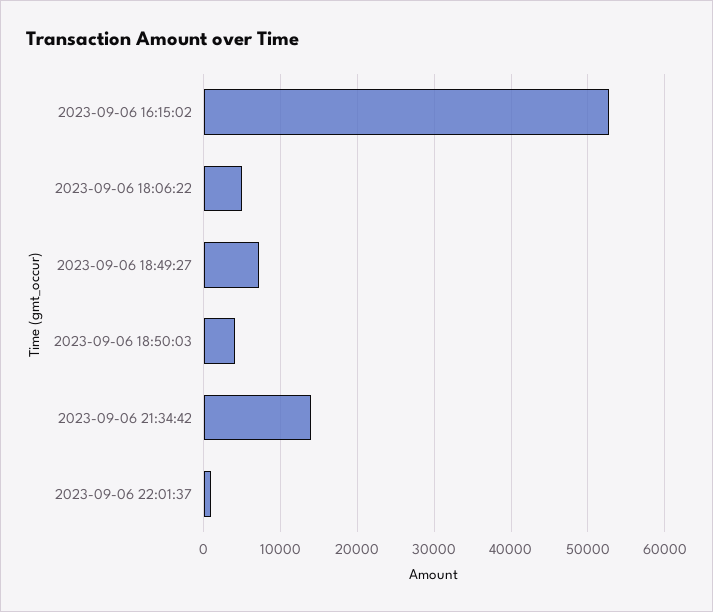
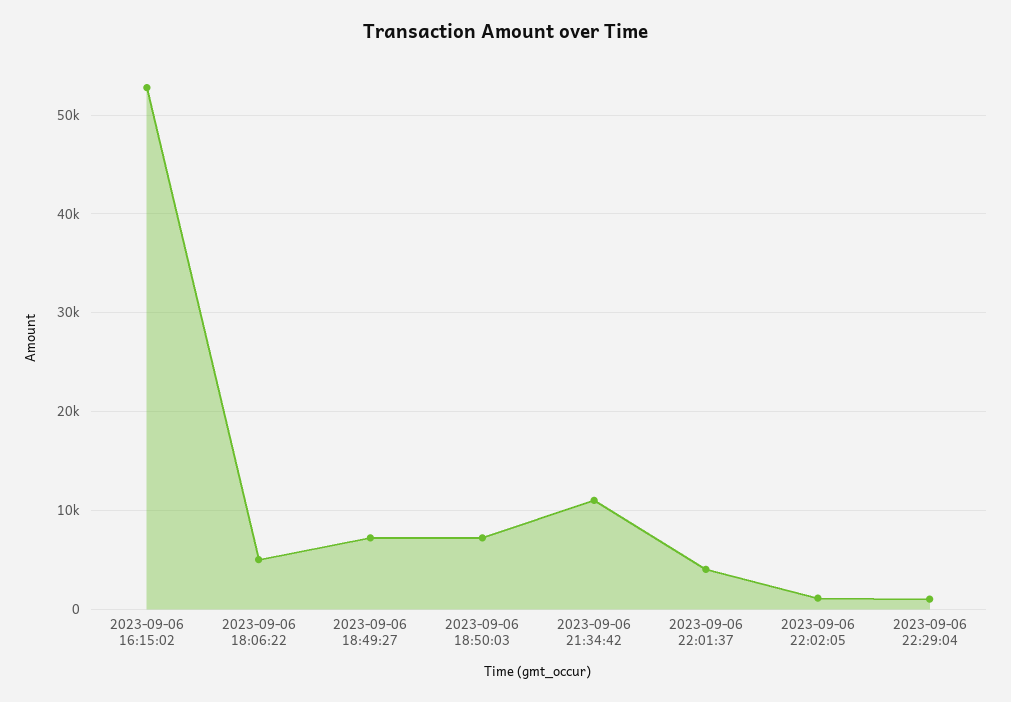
2023-09-06 18:50:03: 4000 -> 7000
2023-09-06 21:34:42: 14000 -> 11000
2023-09-06 22:01:37: 1000 -> 4000
2023-09-06 22:02:05: none -> 1000
2023-09-06 22:29:04: none -> 1000

